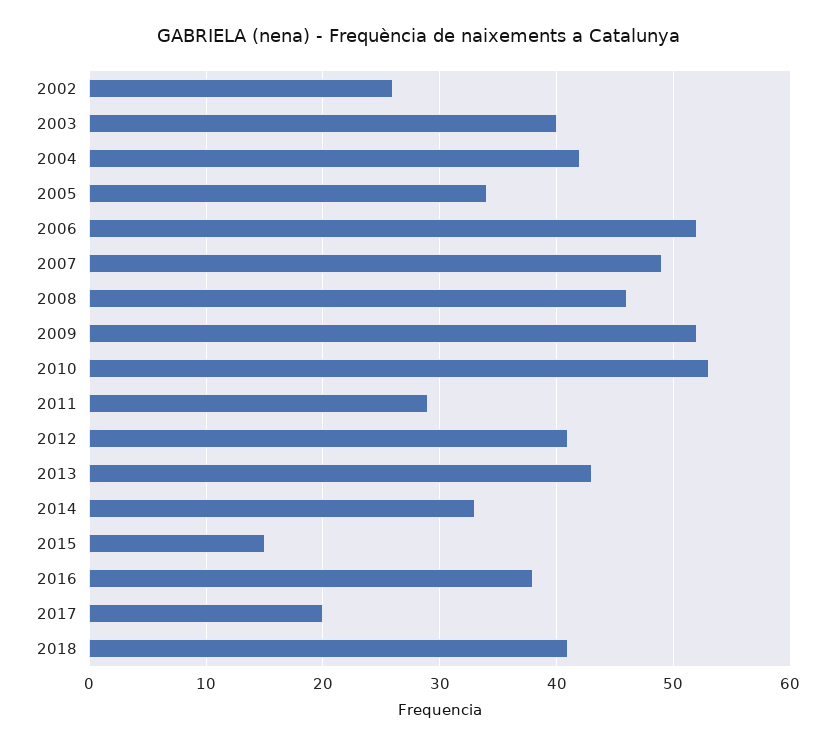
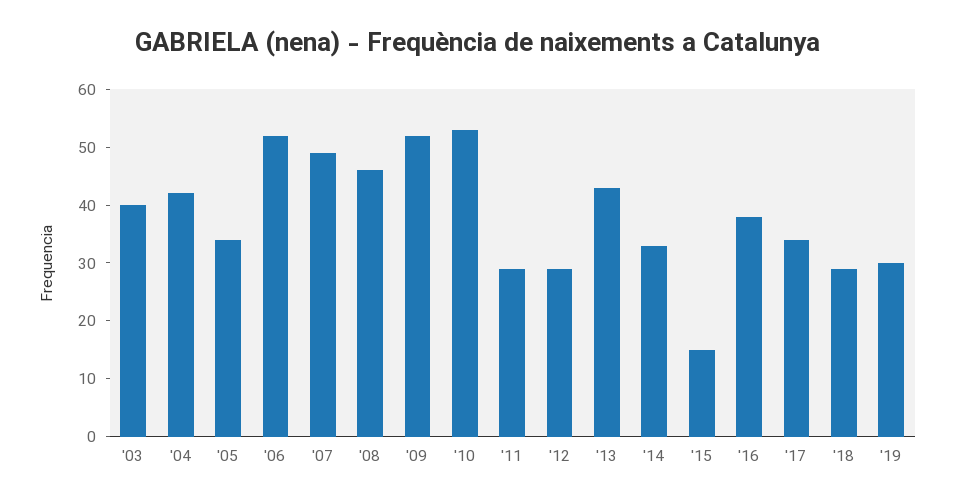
2002: 26 -> none
2012: 41 -> 30
2017: 20 -> 35
2018: 41 -> 30
'19: none -> 30

